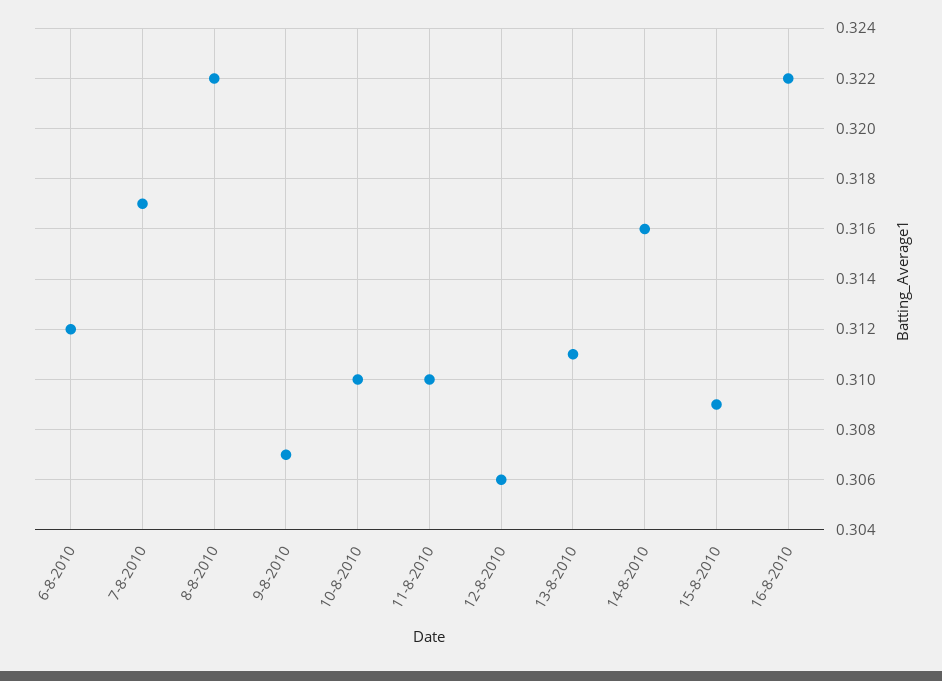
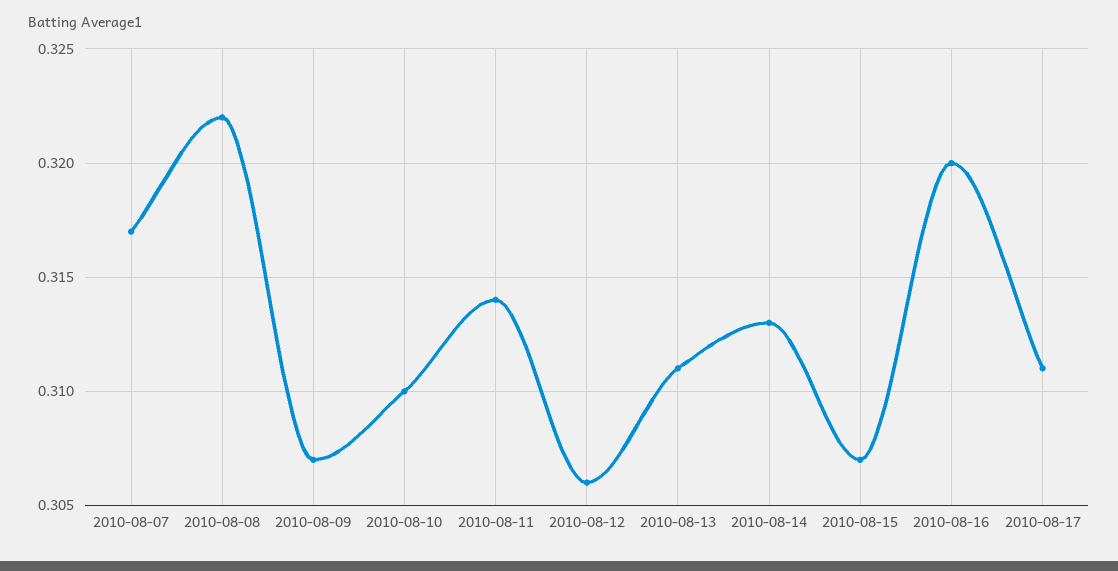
6-8-2010: 0.312 -> none
11-8-2010: 0.31 -> 0.314
14-8-2010: 0.316 -> 0.313
15-8-2010: 0.309 -> 0.307
16-8-2010: 0.322 -> 0.32
2010-08-17: none -> 0.311

